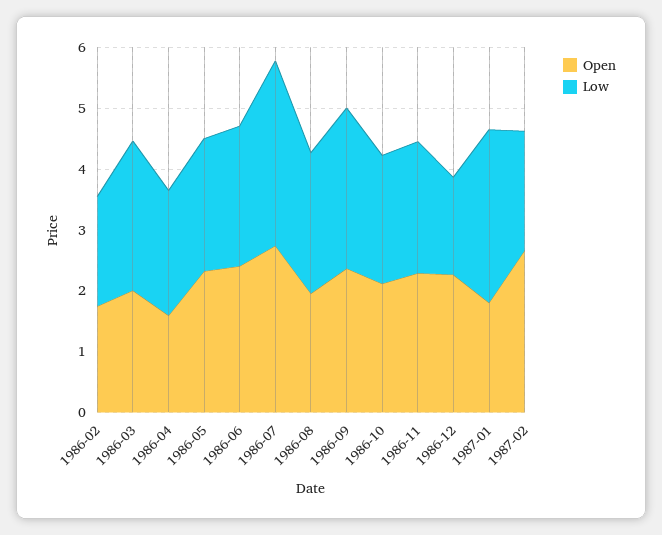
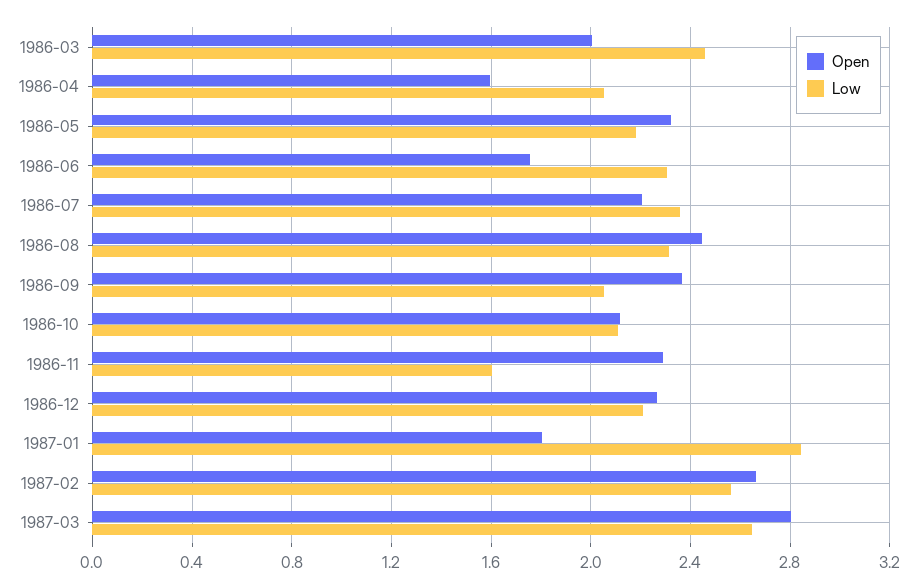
Open, 1986-02: 1.8 -> none
Low, 1986-02: 1.8 -> none
Open, 1986-06: 2.4 -> 1.75
Open, 1986-07: 2.8 -> 2.2
Low, 1986-07: 3 -> 2.35
Open, 1986-08: 2 -> 2.45
Low, 1986-09: 2.6 -> 2.05
Low, 1986-11: 2.2 -> 1.6
Low, 1986-12: 1.6 -> 2.2
Low, 1987-02: 2 -> 2.55
Open, 1987-03: none -> 2.8
Low, 1987-03: none -> 2.65

